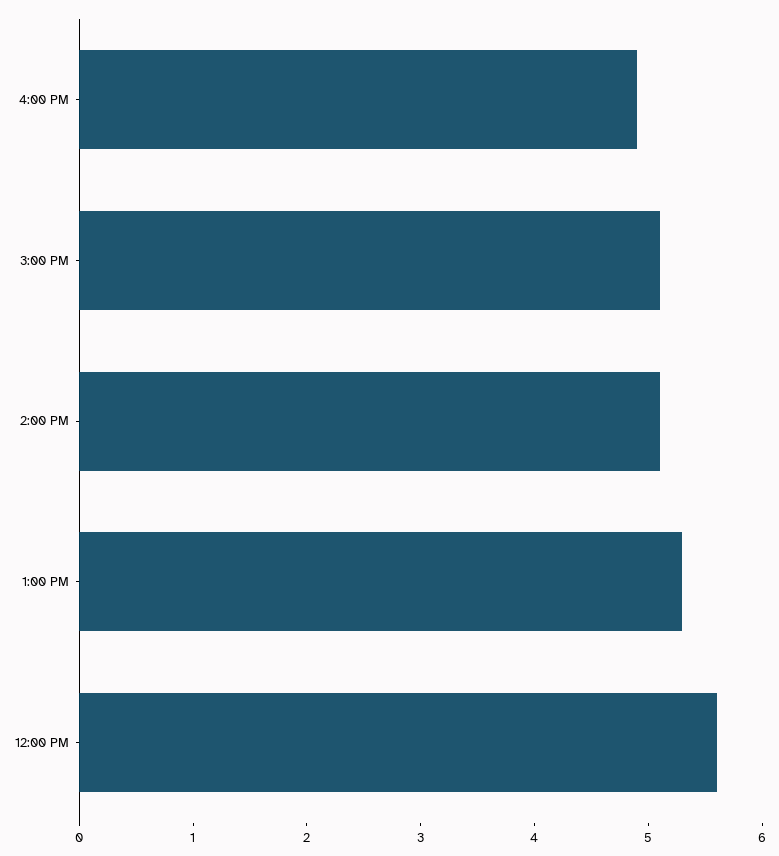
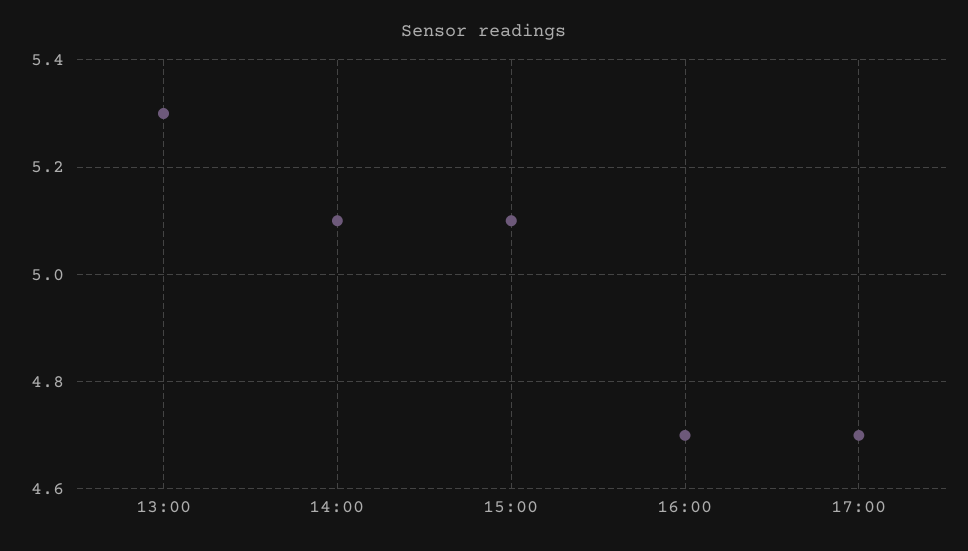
4:00 PM: 4.9 -> 4.7
12:00 PM: 5.6 -> none
17:00: none -> 4.7

